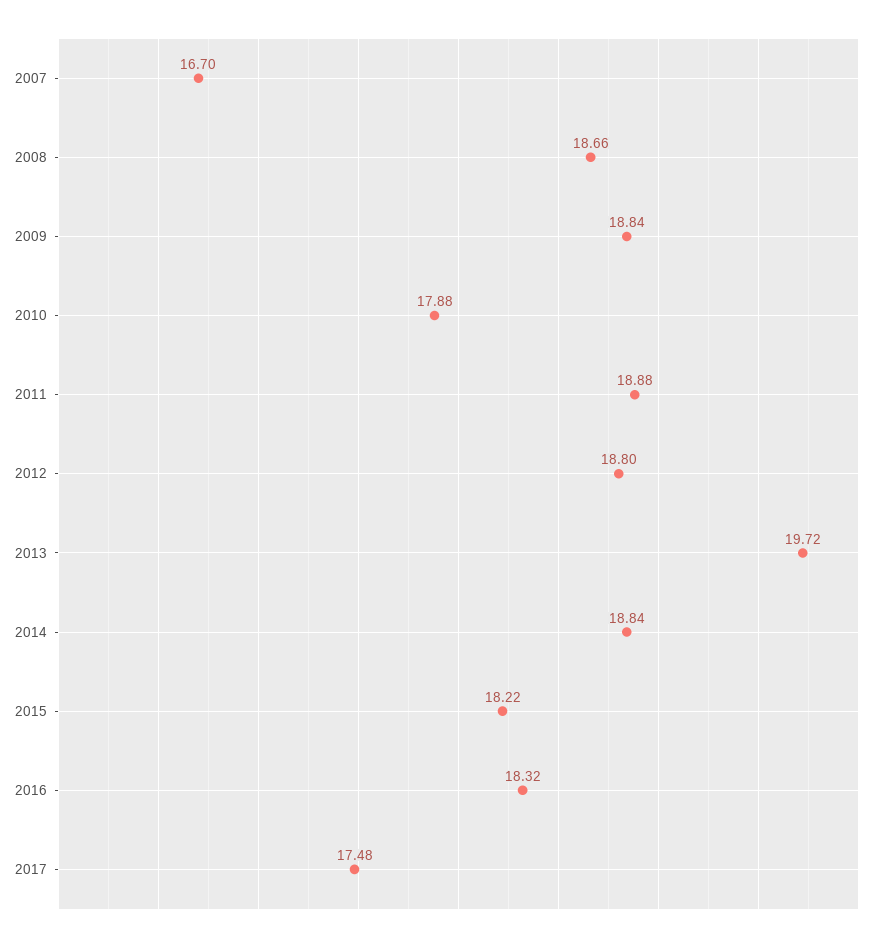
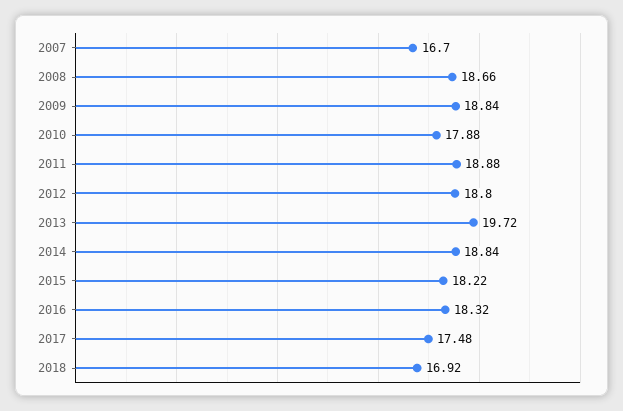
2018: none -> 16.92

